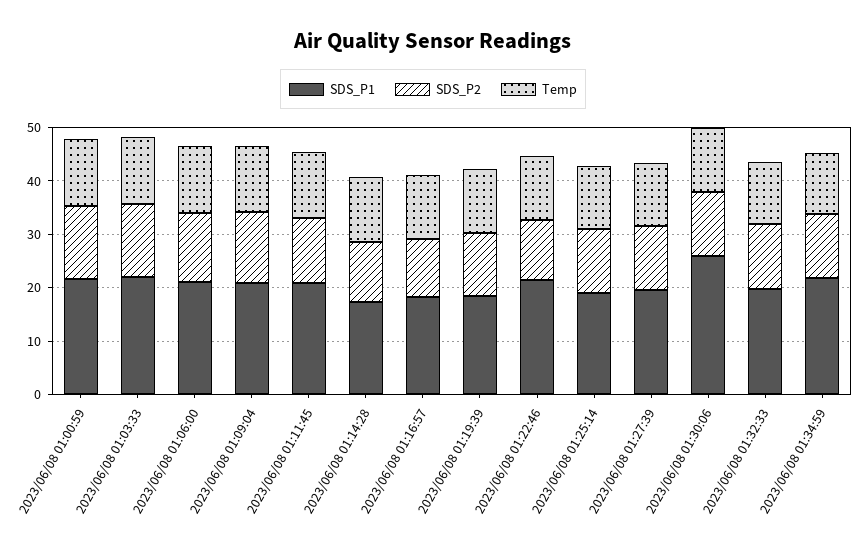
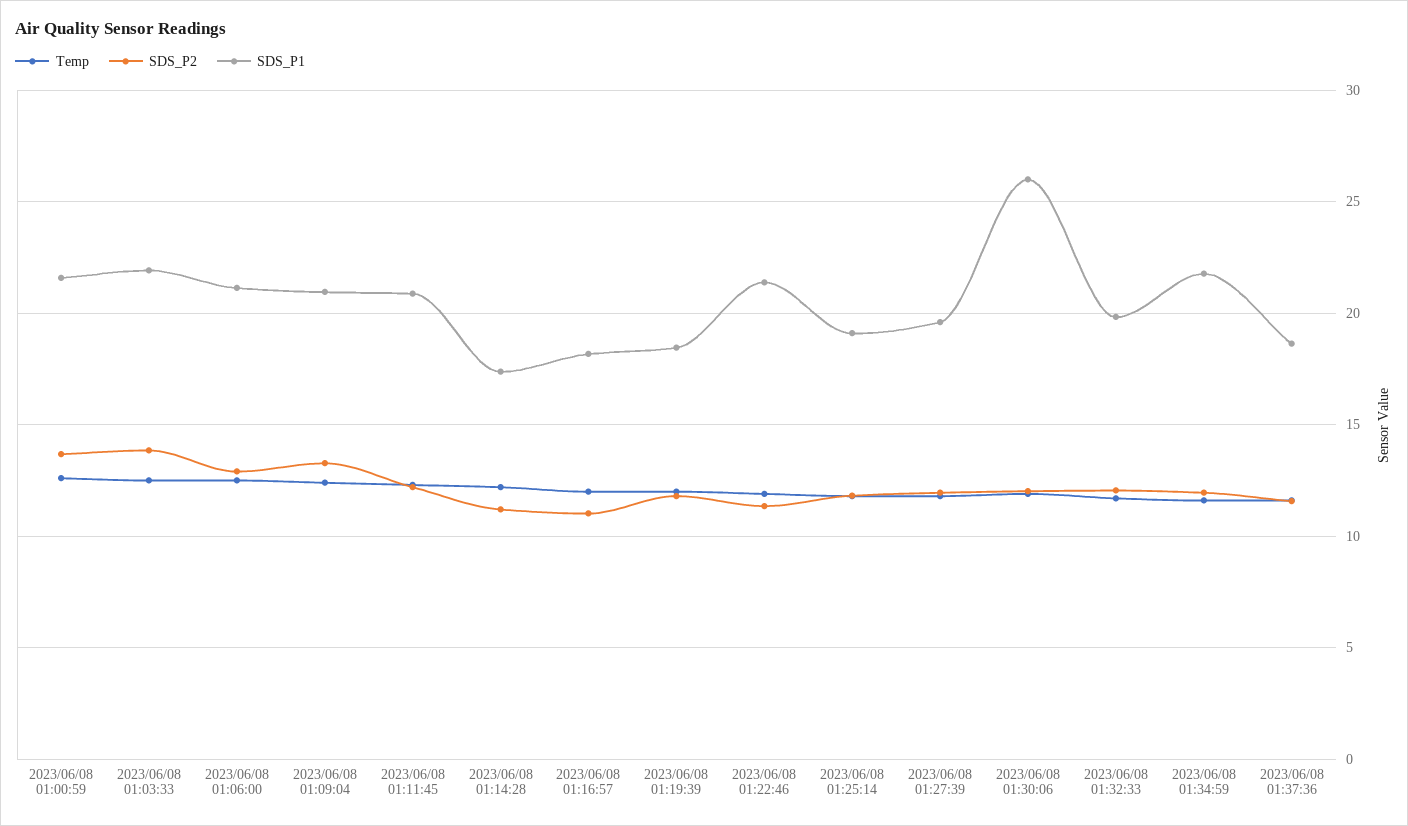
Temp, 2023/06/08 01:37:36: none -> 11.5
SDS_P2, 2023/06/08 01:37:36: none -> 11.5
SDS_P1, 2023/06/08 01:37:36: none -> 18.5

